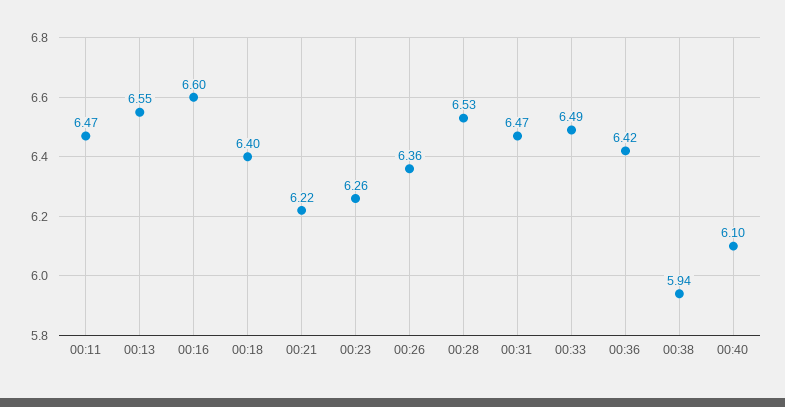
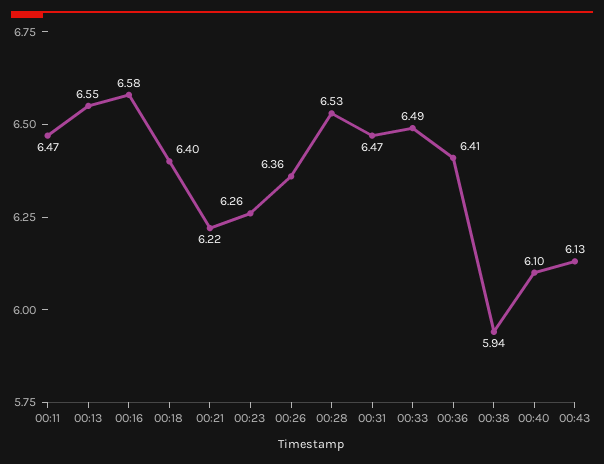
00:16: 6.6 -> 6.58
00:36: 6.42 -> 6.41
00:43: none -> 6.13

